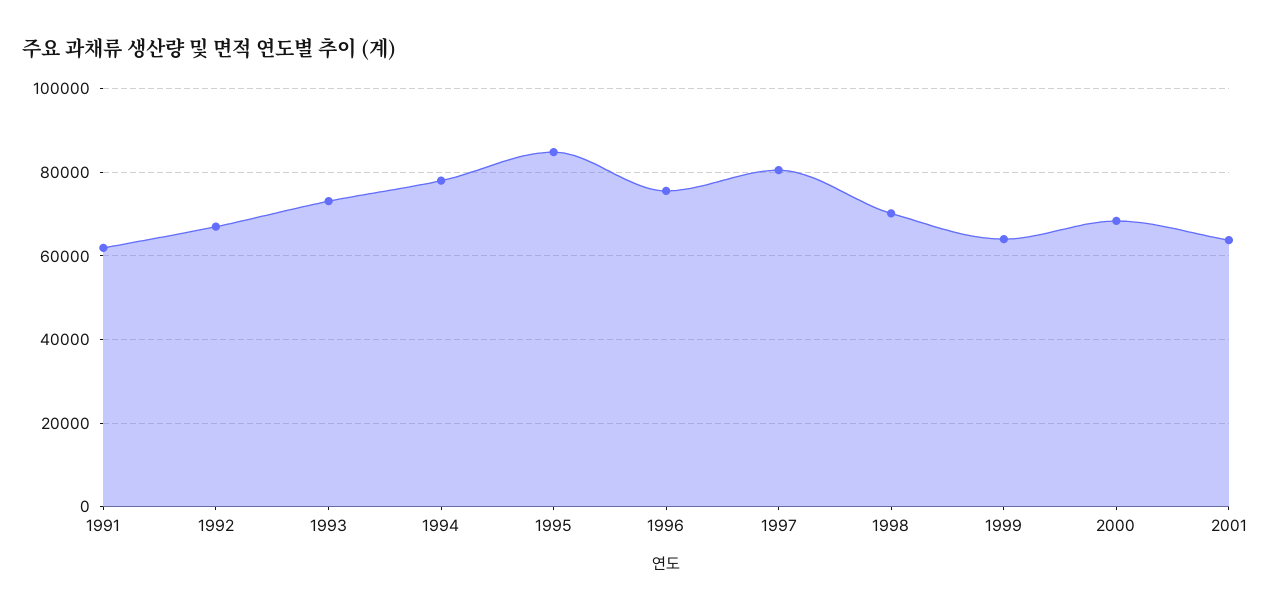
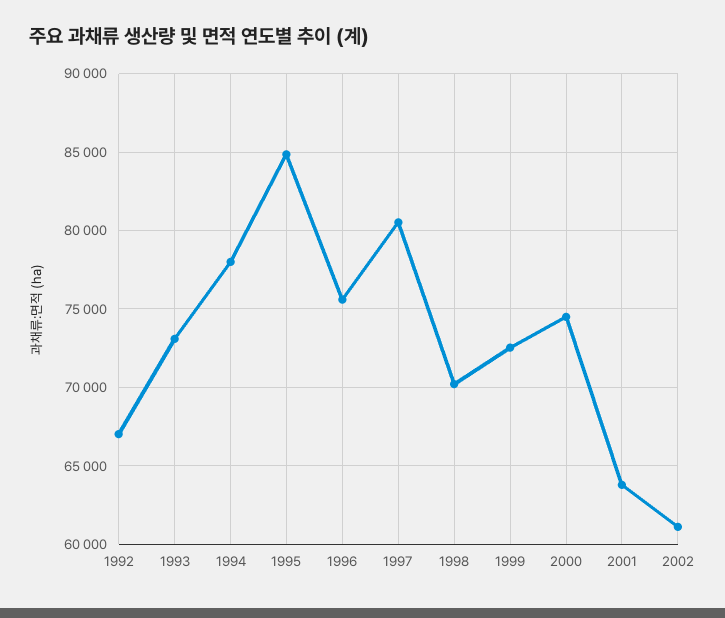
1991: 62000 -> none
1999: 64000 -> 72500
2000: 68000 -> 74500
2002: none -> 61000

